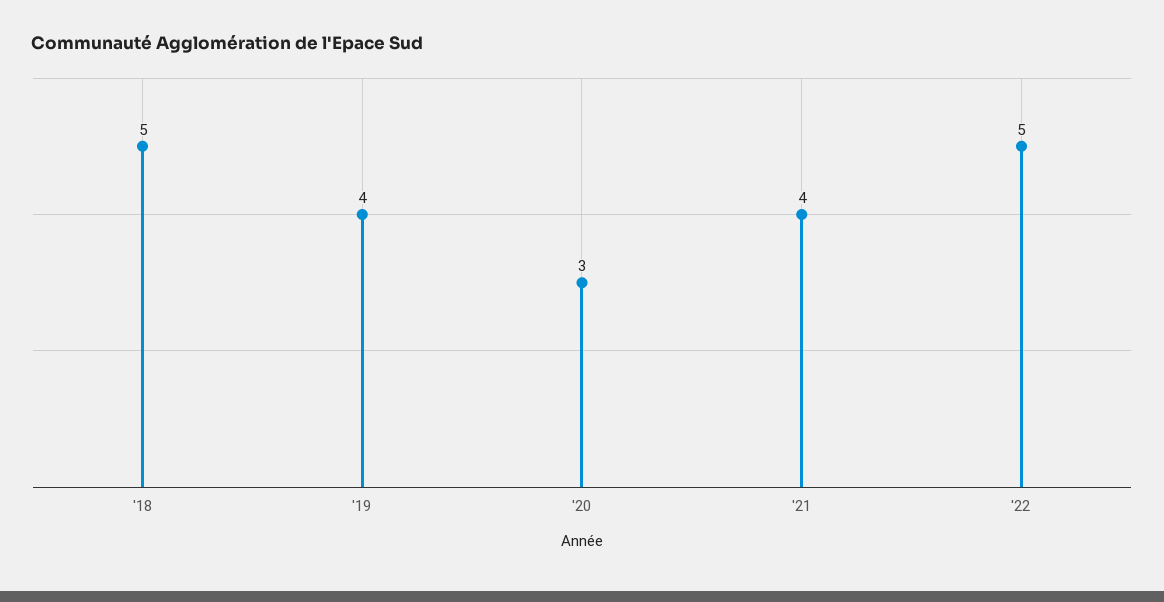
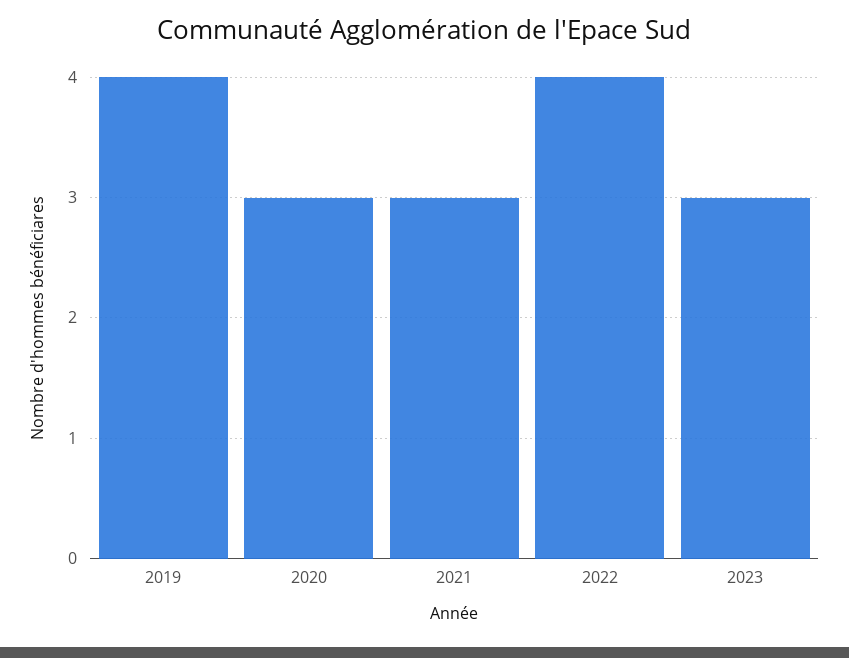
'18: 5 -> none
'21: 4 -> 3
'22: 5 -> 4
2023: none -> 3

